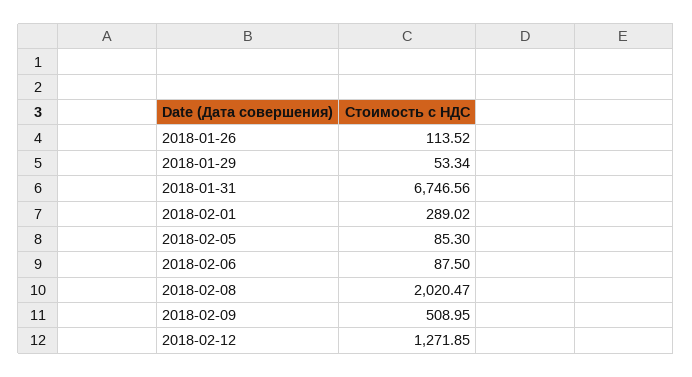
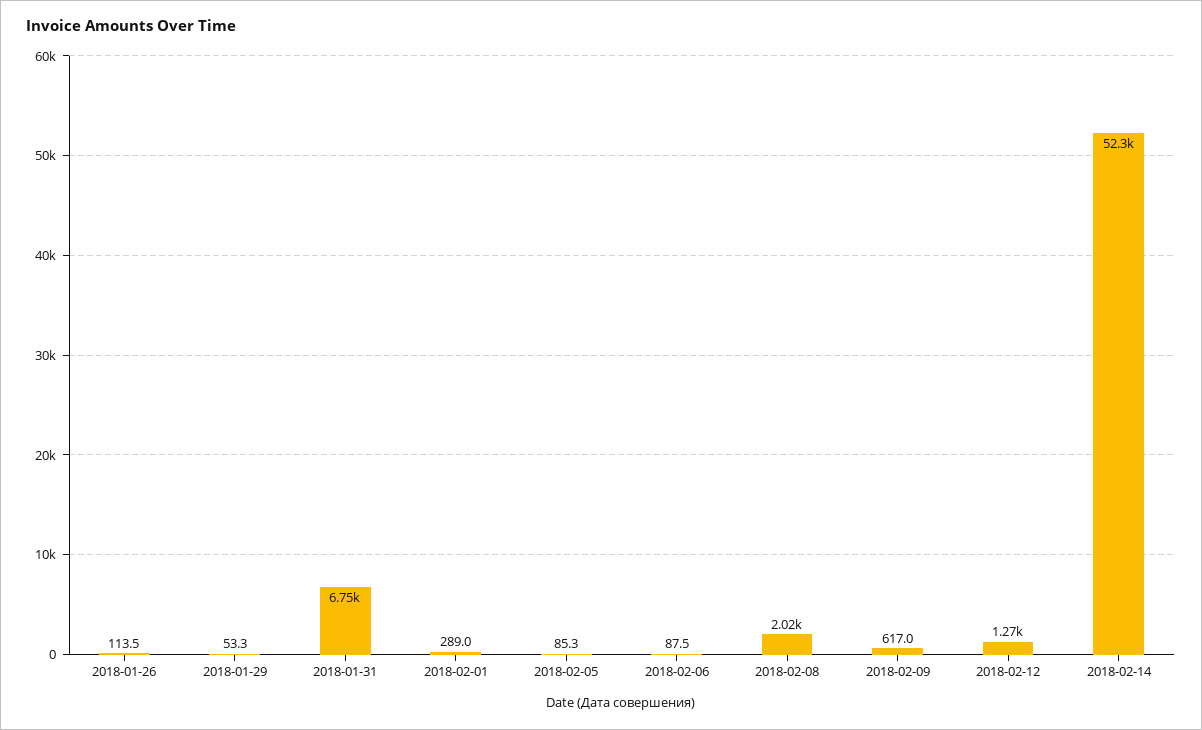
2018-02-09: 508.95 -> 617
2018-02-14: none -> 52300

